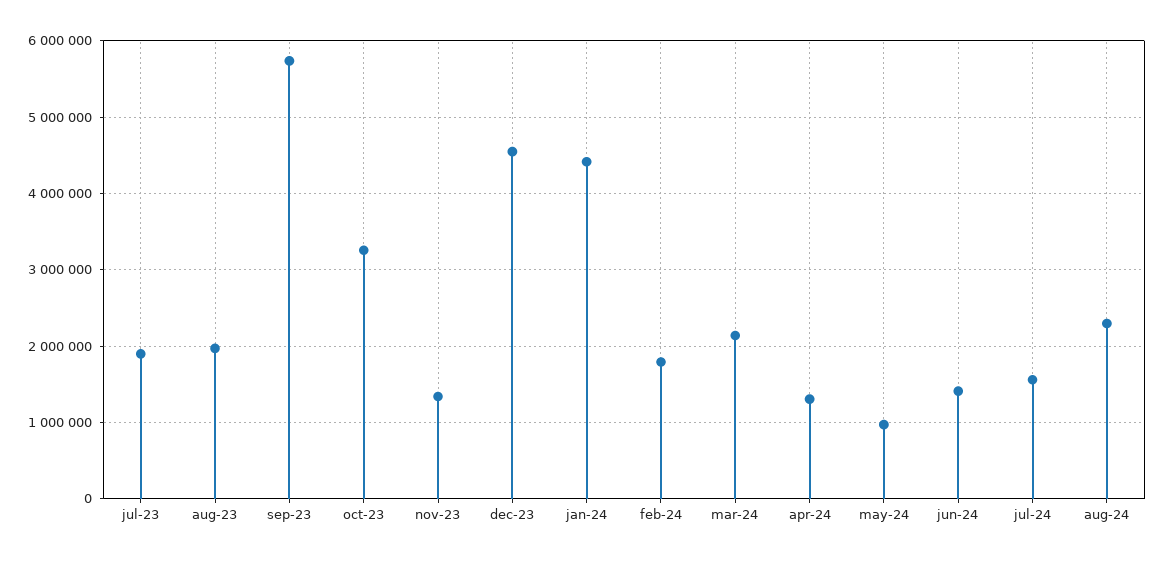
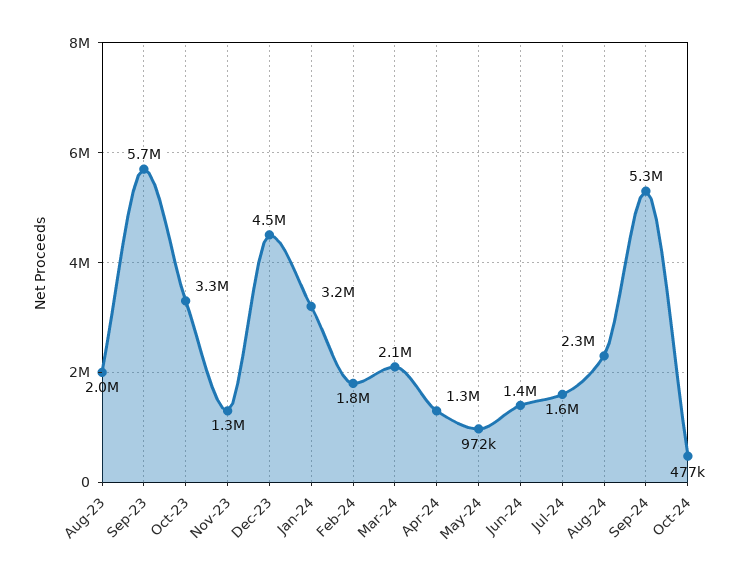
jul-23: 1900000 -> none
jan-24: 4400000 -> 3200000
Sep-24: none -> 5300000
Oct-24: none -> 477000

